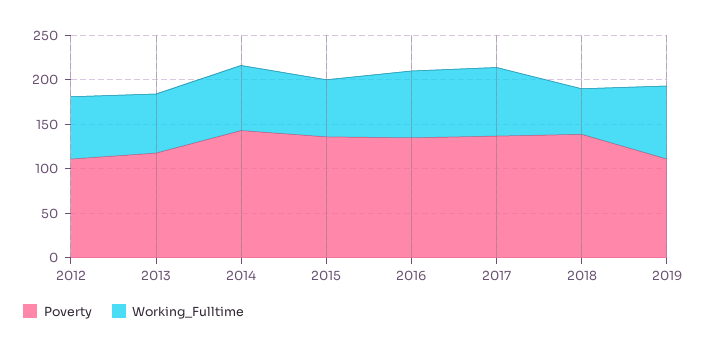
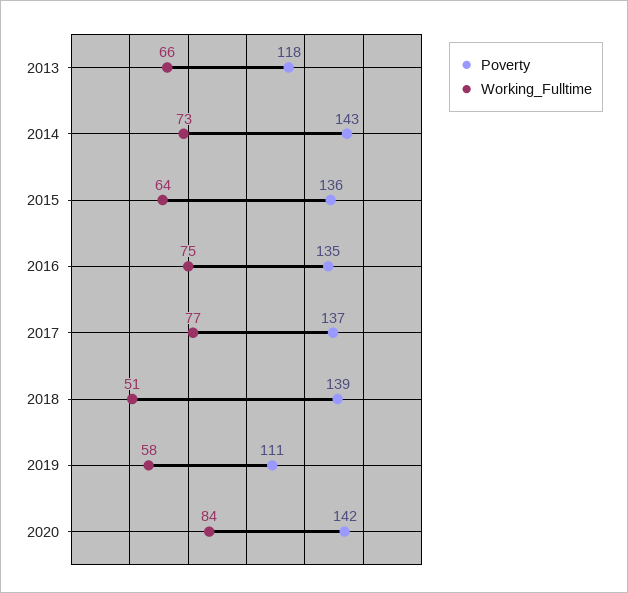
Poverty, 2012: 110 -> none
Working_Fulltime, 2012: 70 -> none
Working_Fulltime, 2019: 80 -> 58
Poverty, 2020: none -> 142
Working_Fulltime, 2020: none -> 84

